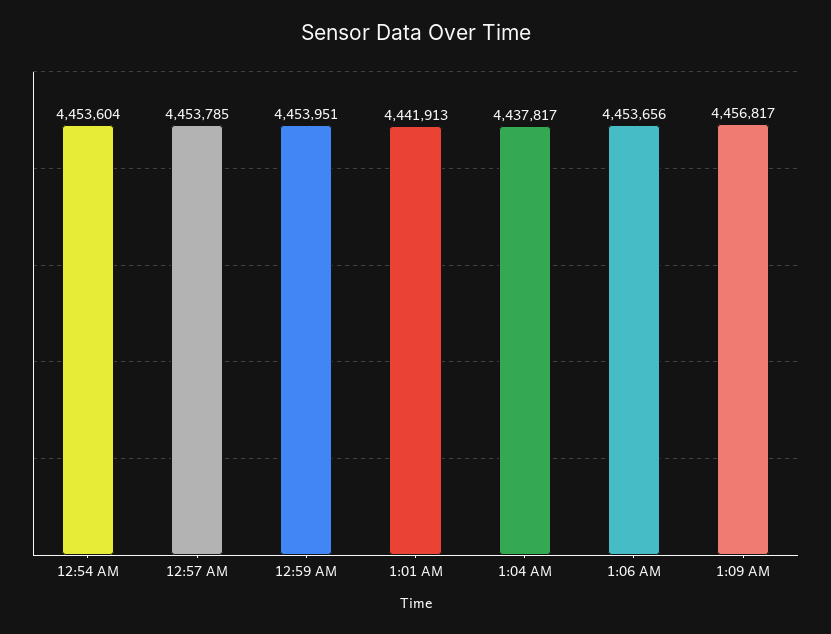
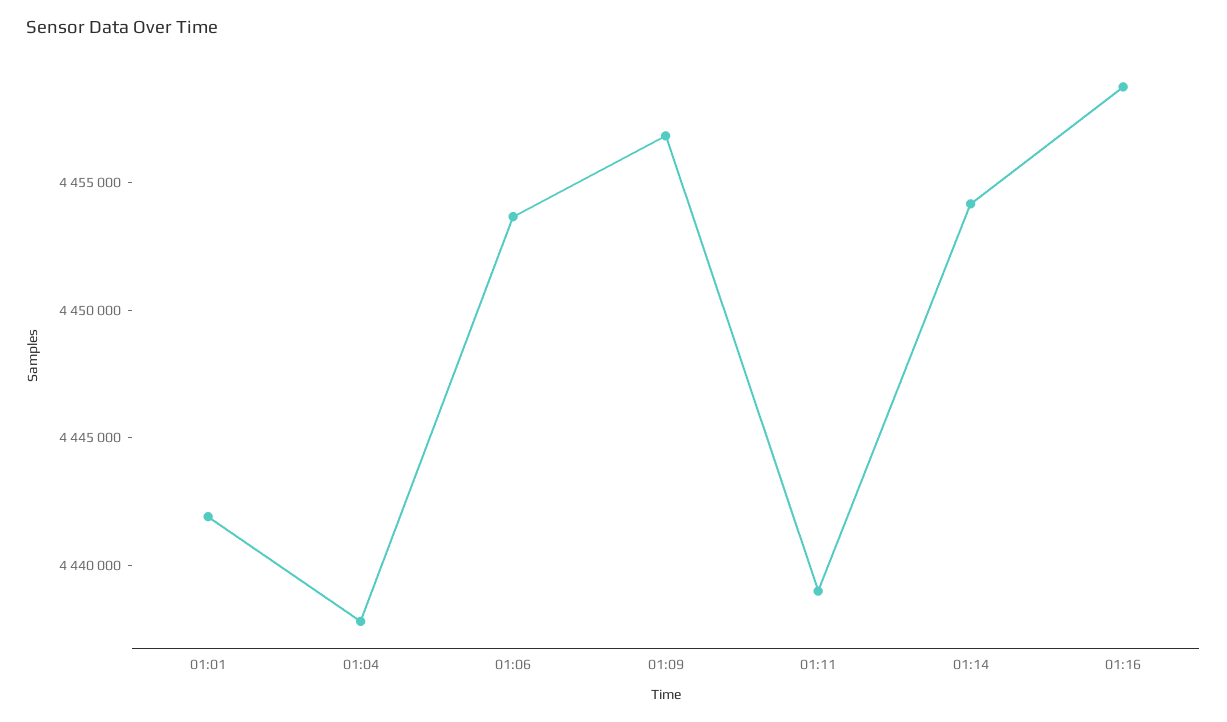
12:54 AM: 4453604 -> none
12:57 AM: 4453785 -> none
12:59 AM: 4453951 -> none
01:11: none -> 4439000
01:14: none -> 4454000
01:16: none -> 4459000

